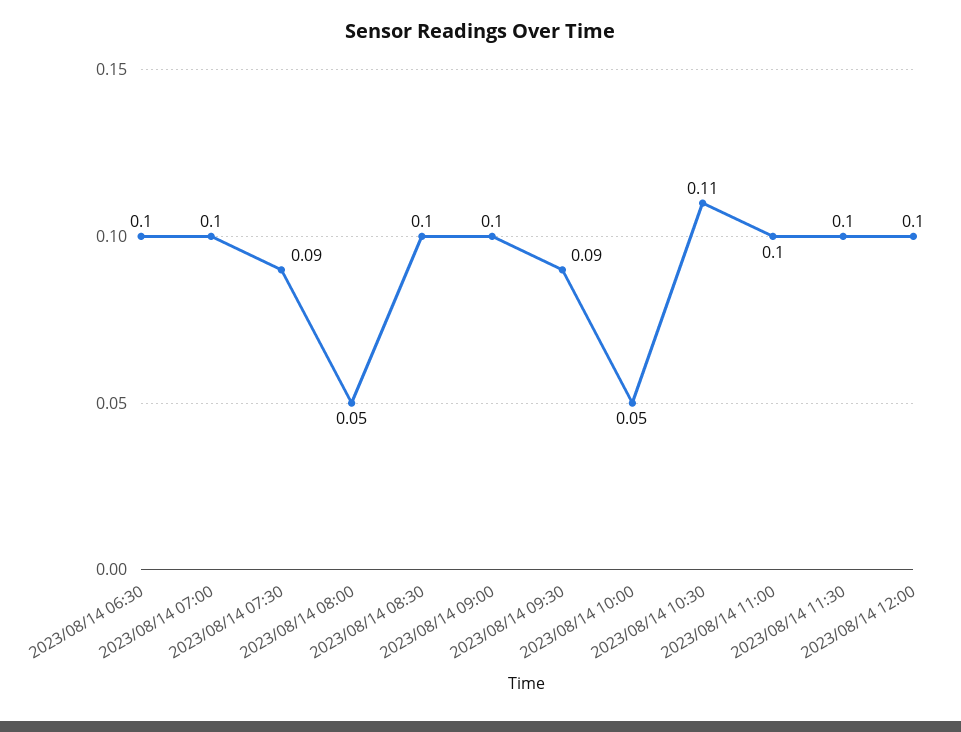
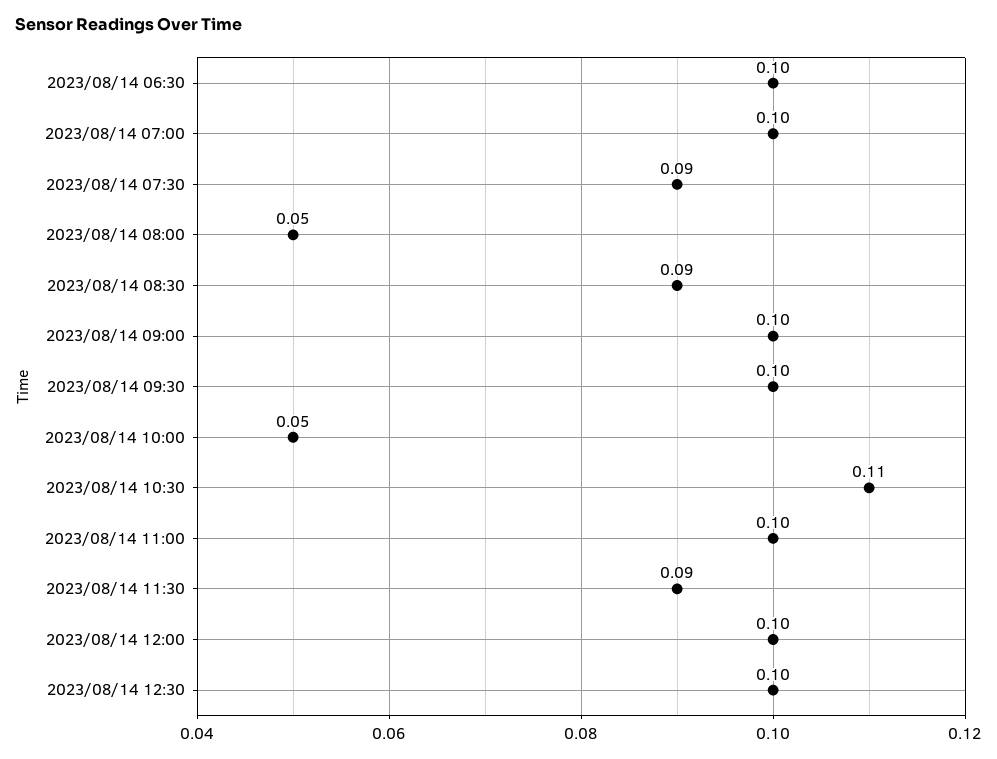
2023/08/14 08:30: 0.1 -> 0.09
2023/08/14 09:30: 0.09 -> 0.1
2023/08/14 11:30: 0.1 -> 0.09
2023/08/14 12:30: none -> 0.1

